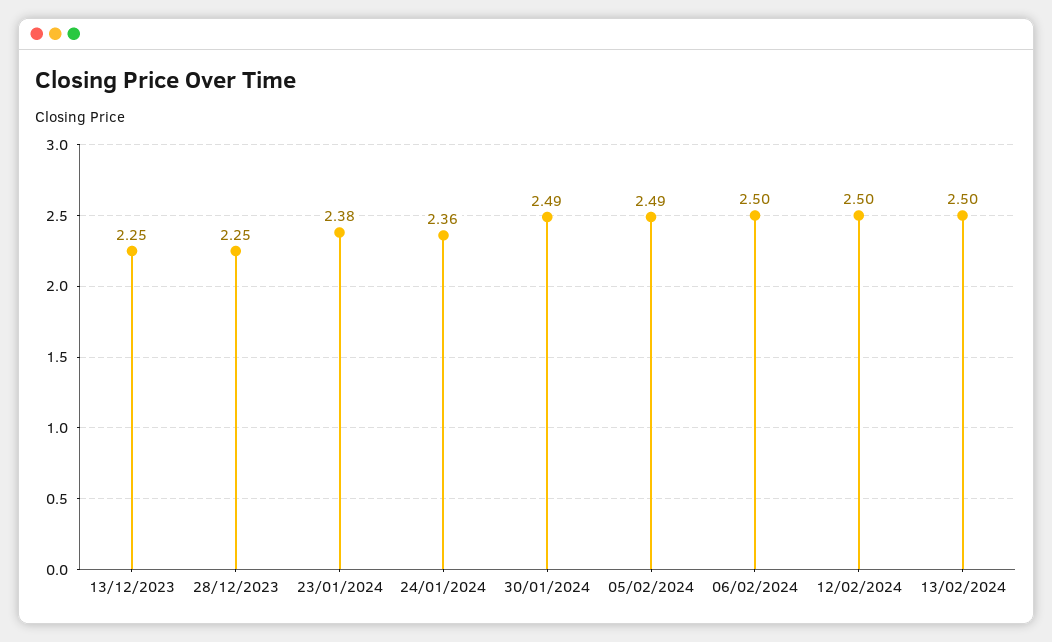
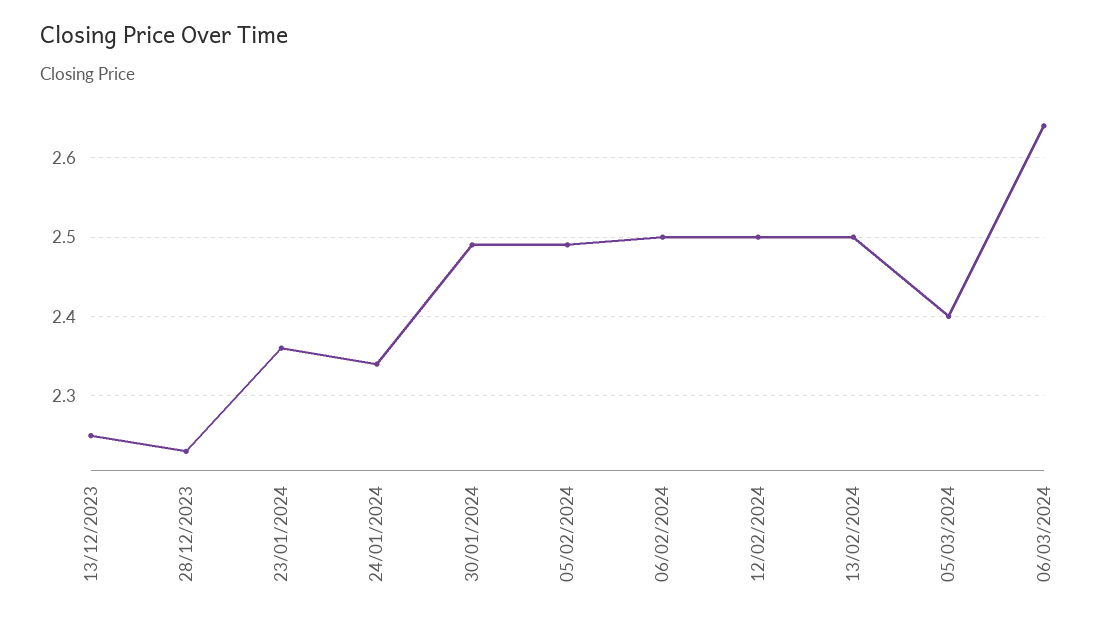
28/12/2023: 2.25 -> 2.23
23/01/2024: 2.38 -> 2.36
24/01/2024: 2.36 -> 2.34
05/03/2024: none -> 2.4
06/03/2024: none -> 2.64

